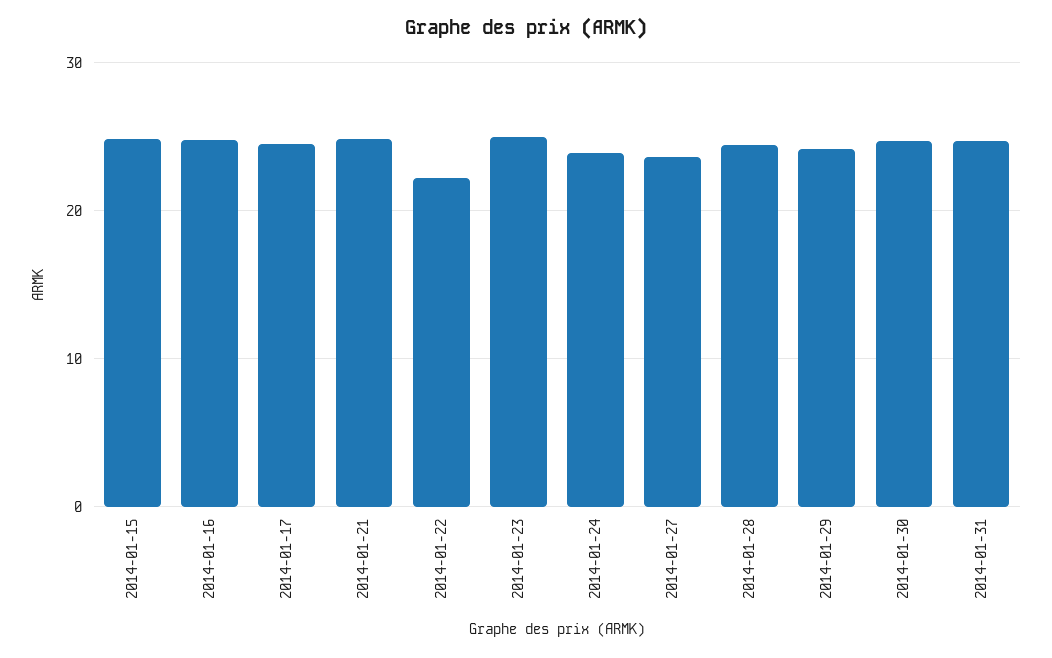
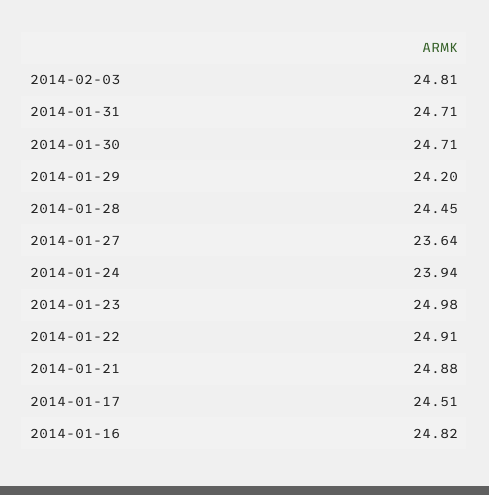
2014-01-15: 25 -> none
2014-01-22: 22 -> 24.91
2014-02-03: none -> 24.81

